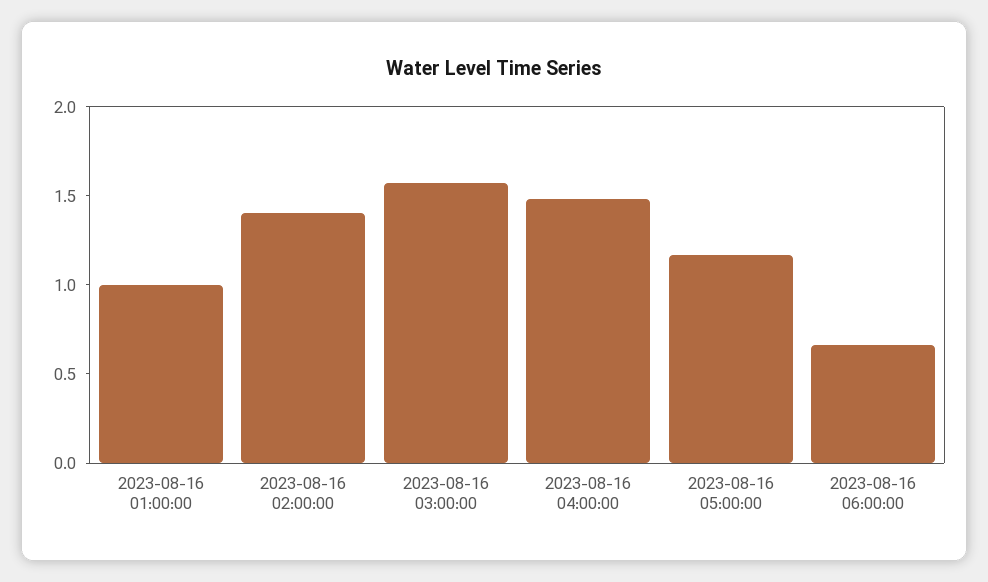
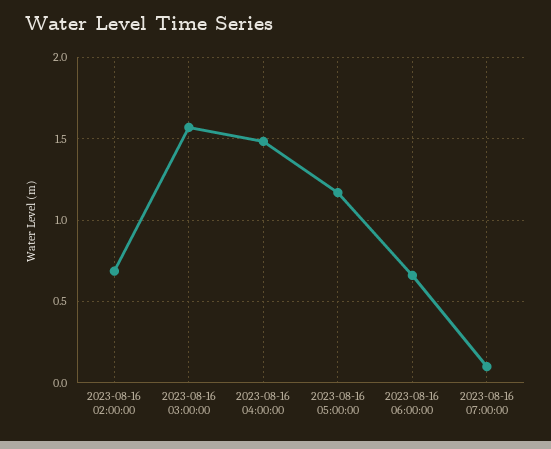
2023-08-16 01:00:00: 1 -> none
2023-08-16 02:00:00: 1.4 -> 0.7
2023-08-16 07:00:00: none -> 0.1

